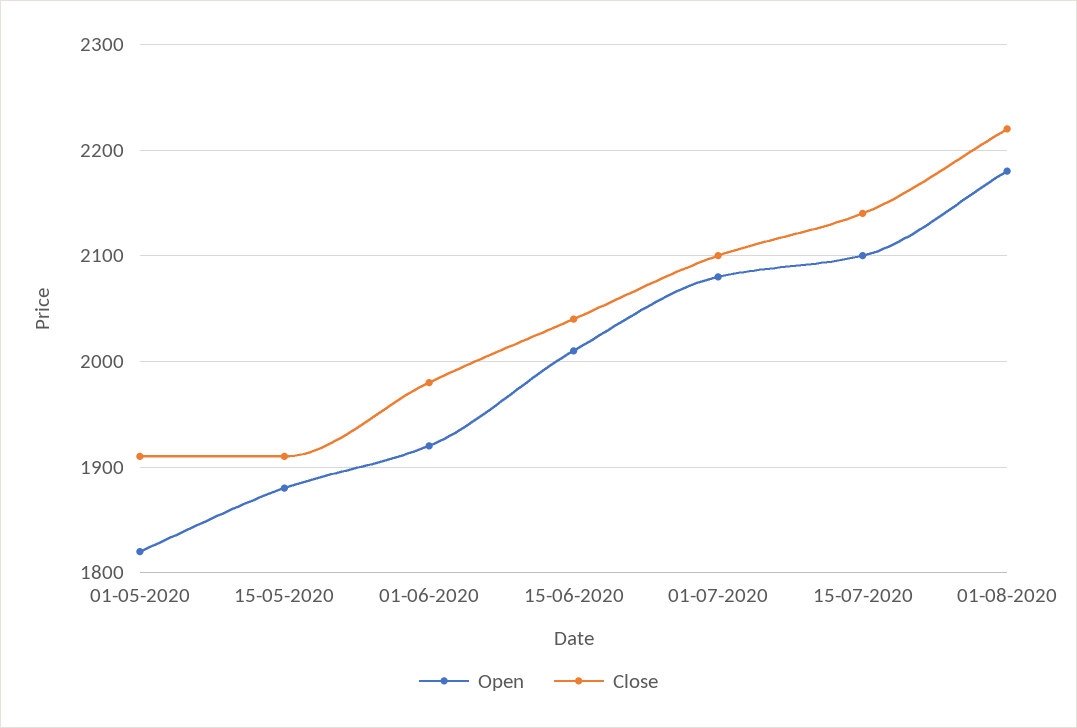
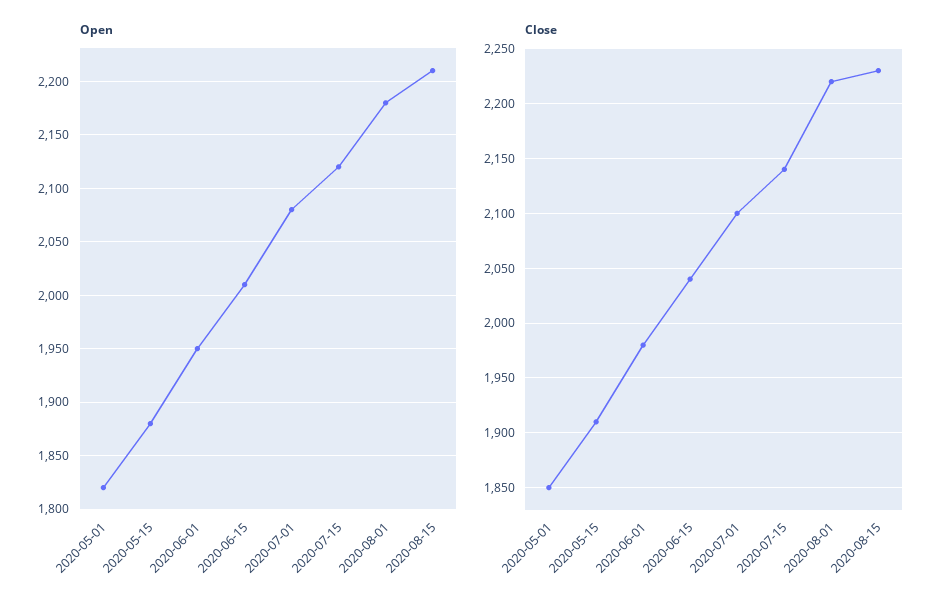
Close, 01-05-2020: 1910 -> 1850
Open, 01-06-2020: 1920 -> 1950
Open, 15-07-2020: 2100 -> 2120
Open, 2020-08-15: none -> 2210
Close, 2020-08-15: none -> 2230

